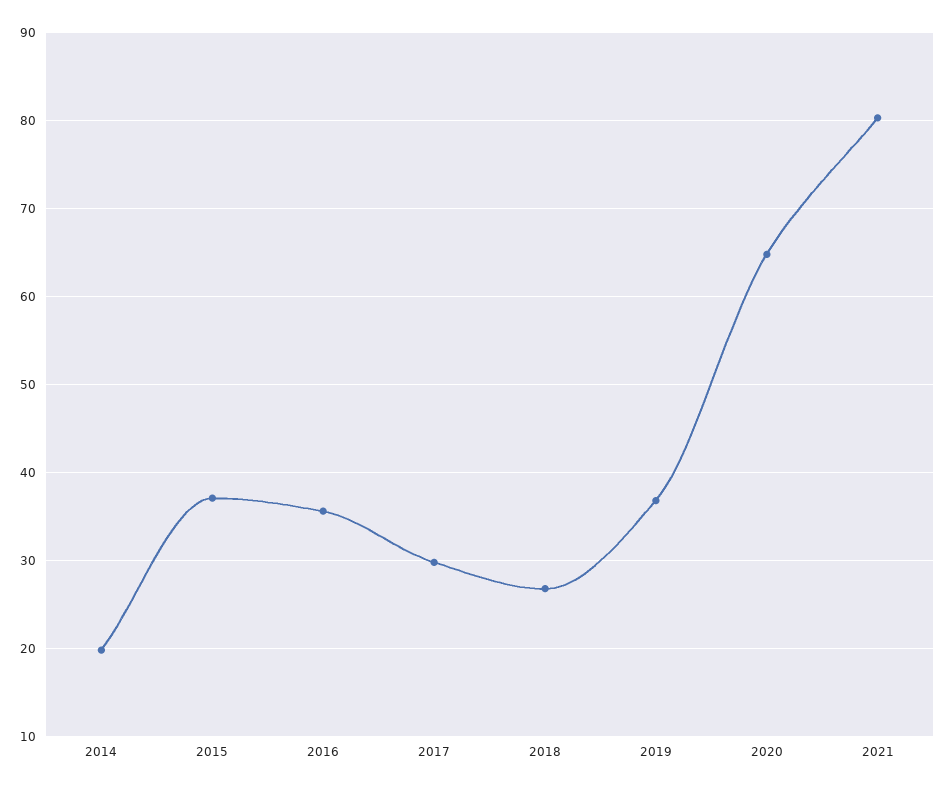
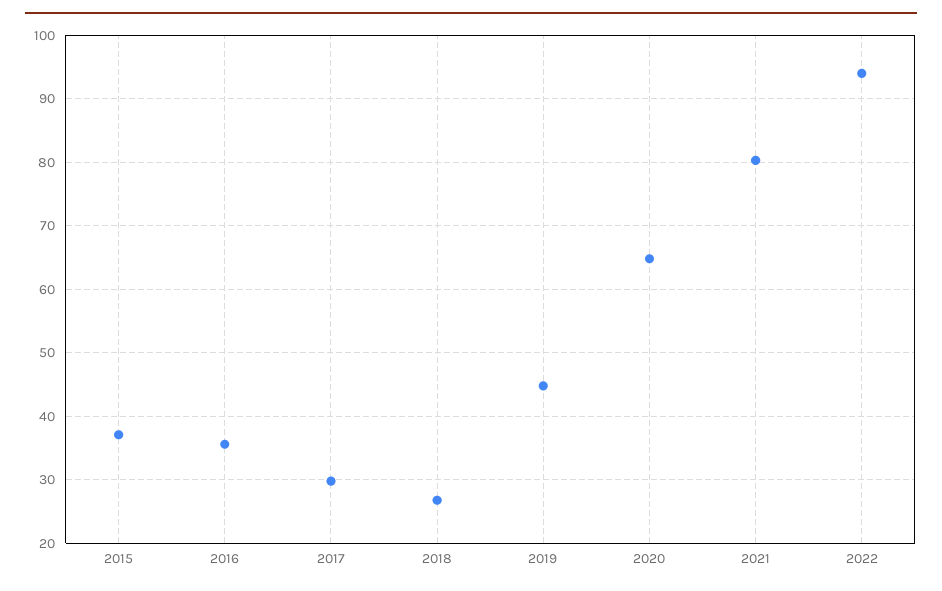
2014: 20 -> none
2019: 37 -> 45
2022: none -> 94

